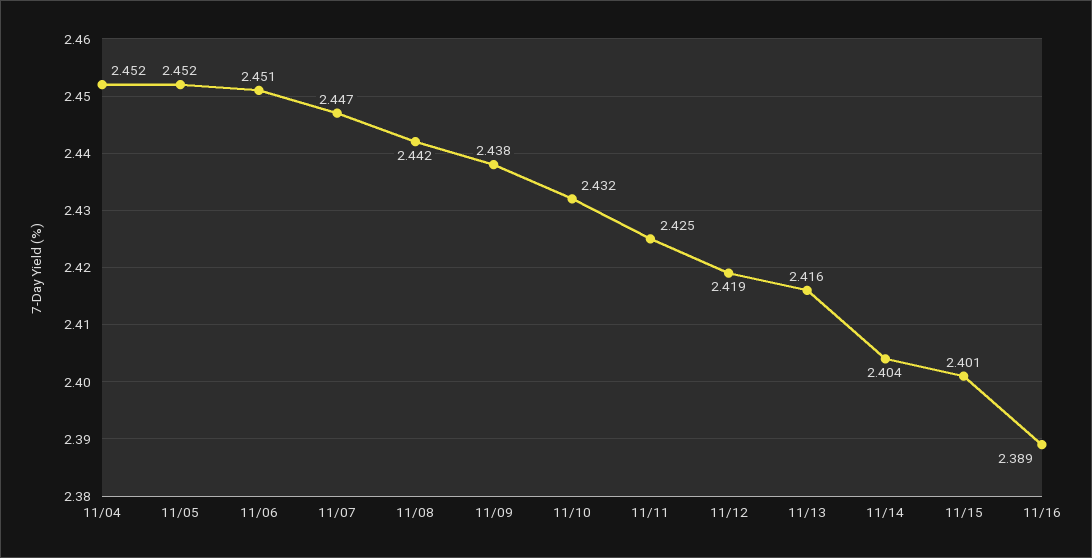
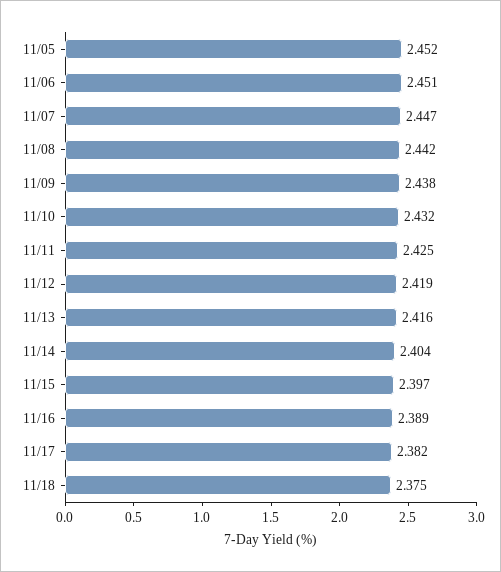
11/04: 2.452 -> none
11/15: 2.401 -> 2.397
11/17: none -> 2.382
11/18: none -> 2.375

